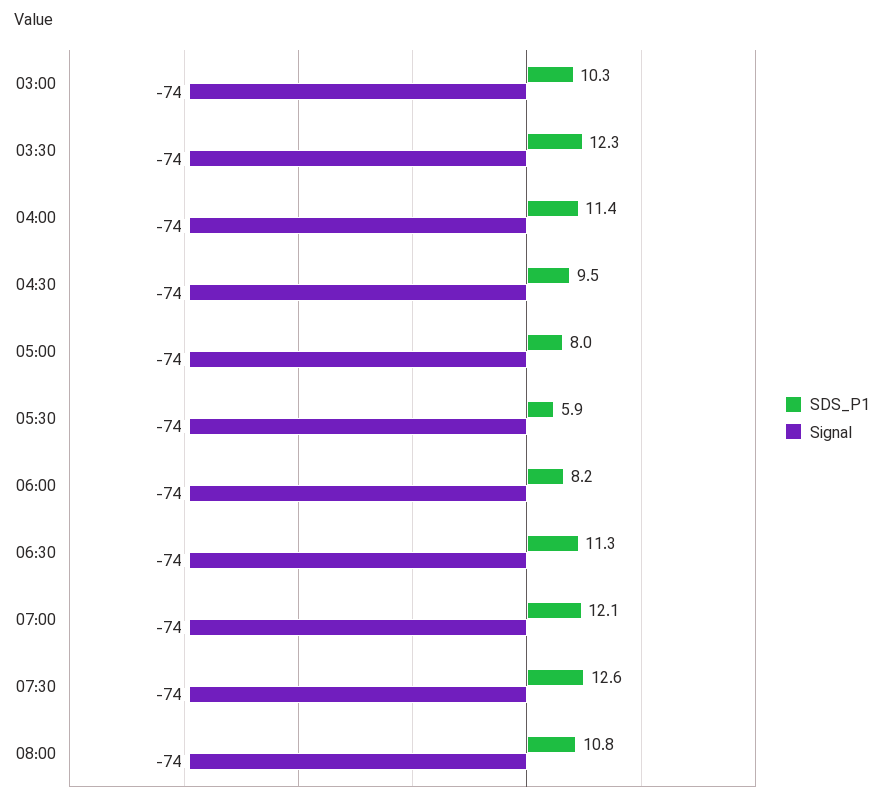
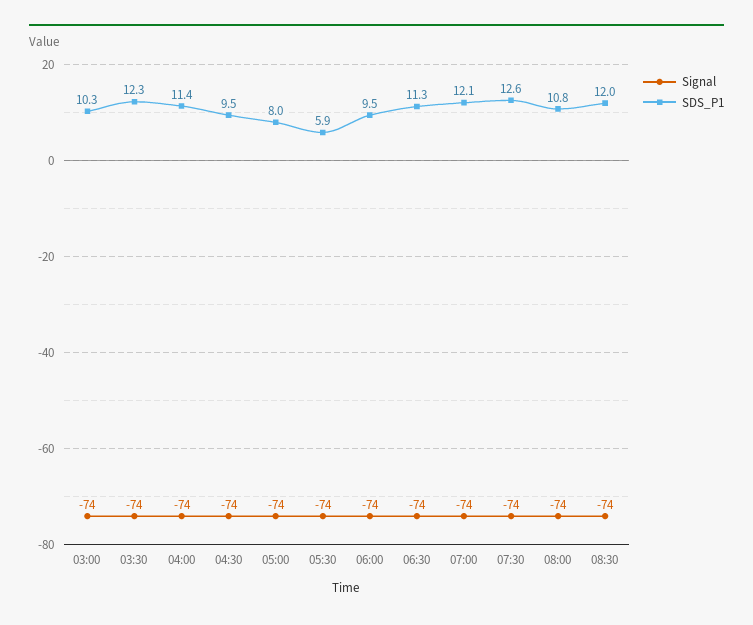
SDS_P1, 06:00: 8.2 -> 9.5
Signal, 08:30: none -> -74
SDS_P1, 08:30: none -> 12

